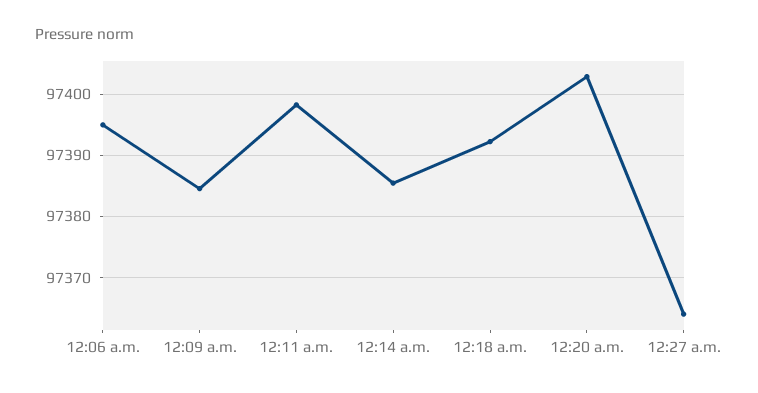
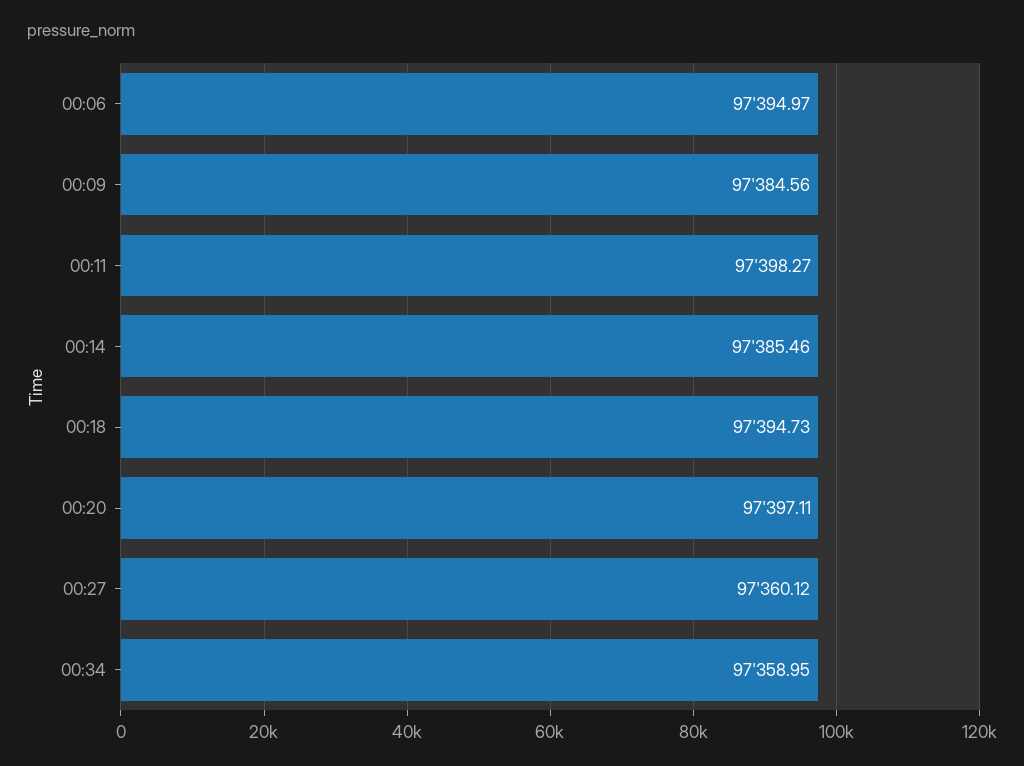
12:18 a.m.: 97392 -> 97394.73
12:20 a.m.: 97403 -> 97397.11
12:27 a.m.: 97364 -> 97360.12
00:34: none -> 97358.95

